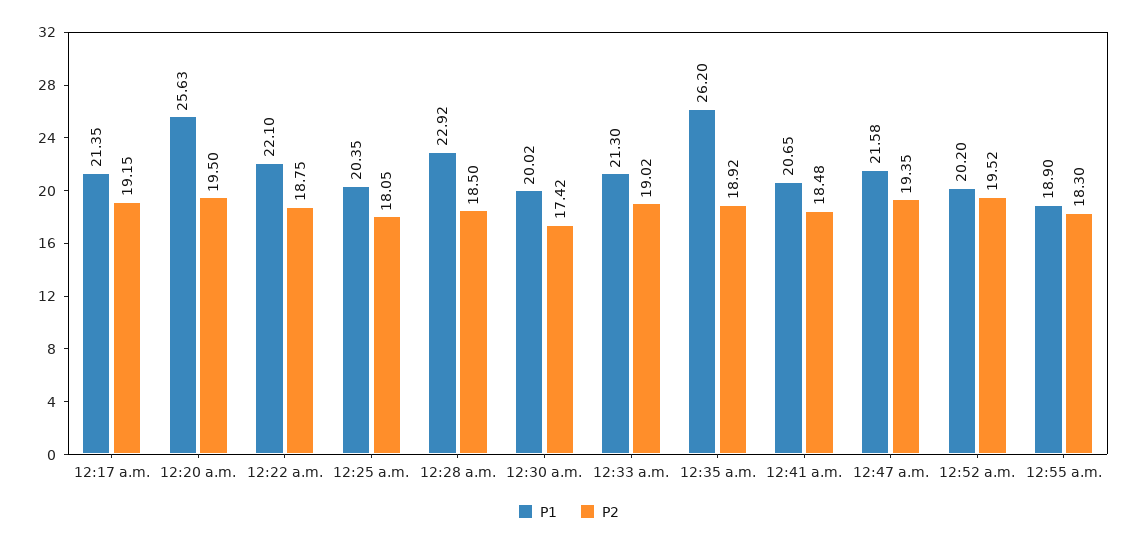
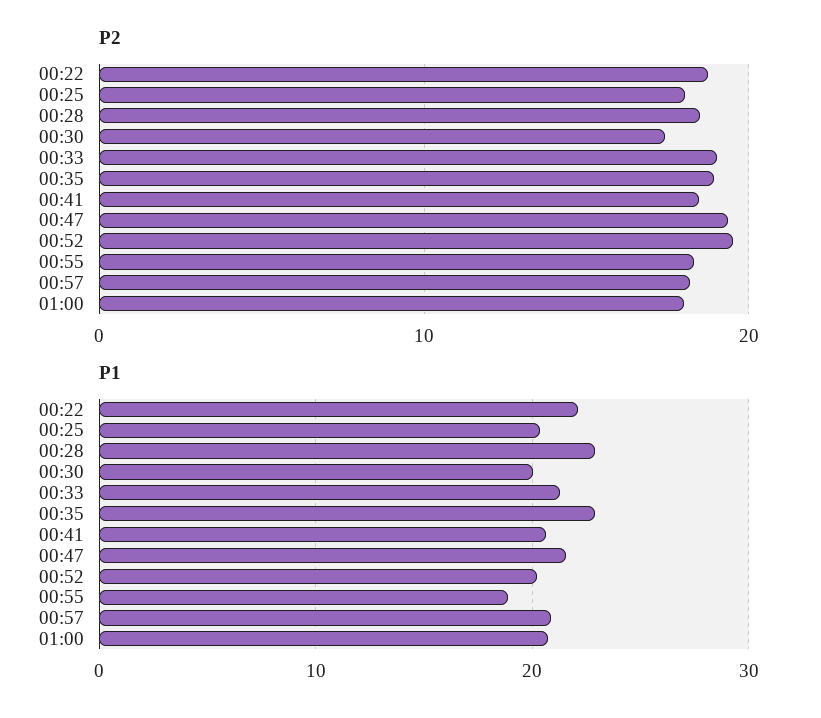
P1, 12:17 a.m.: 21.35 -> none
P2, 12:17 a.m.: 19.15 -> none
P1, 12:20 a.m.: 25.63 -> none
P2, 12:20 a.m.: 19.5 -> none
P1, 12:35 a.m.: 26.2 -> 23
P2, 00:57: none -> 18
P2, 01:00: none -> 18
P1, 00:57: none -> 21
P1, 01:00: none -> 21

